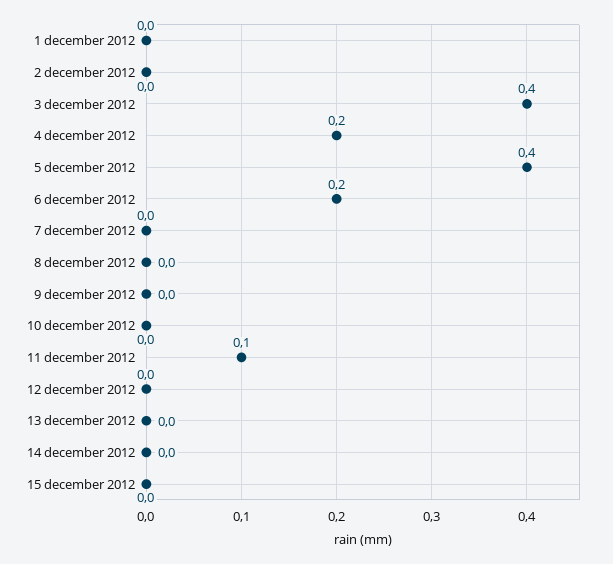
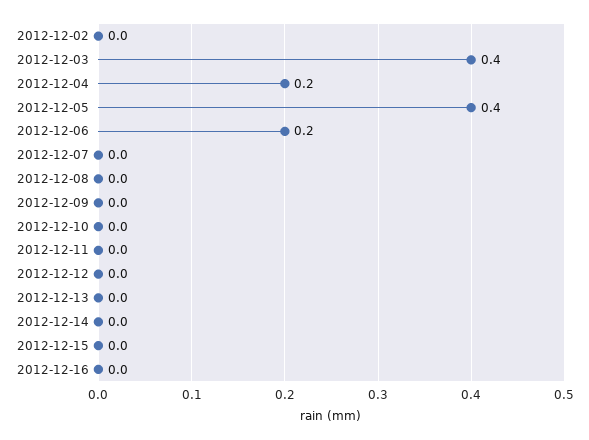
1 december 2012: 0 -> none
11 december 2012: 0.1 -> 0
2012-12-16: none -> 0

